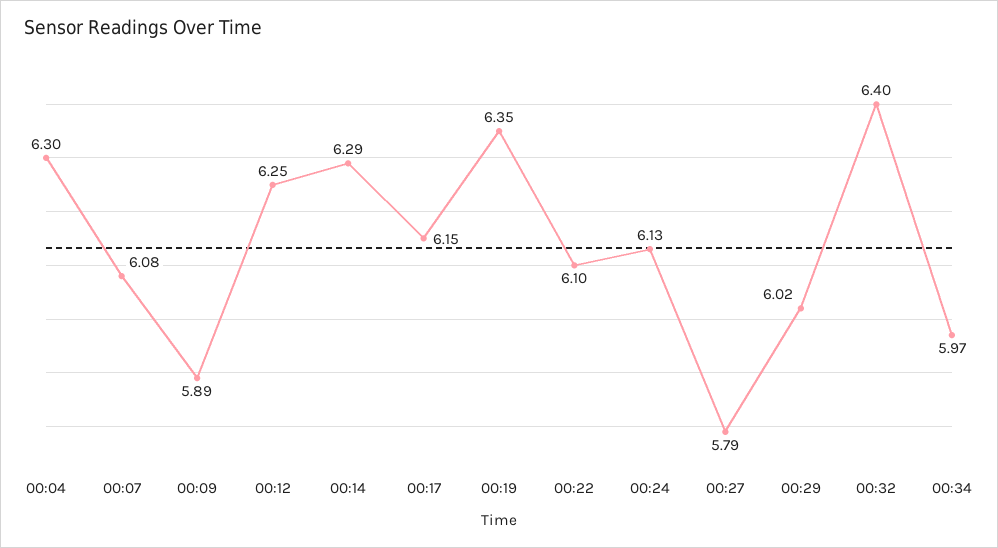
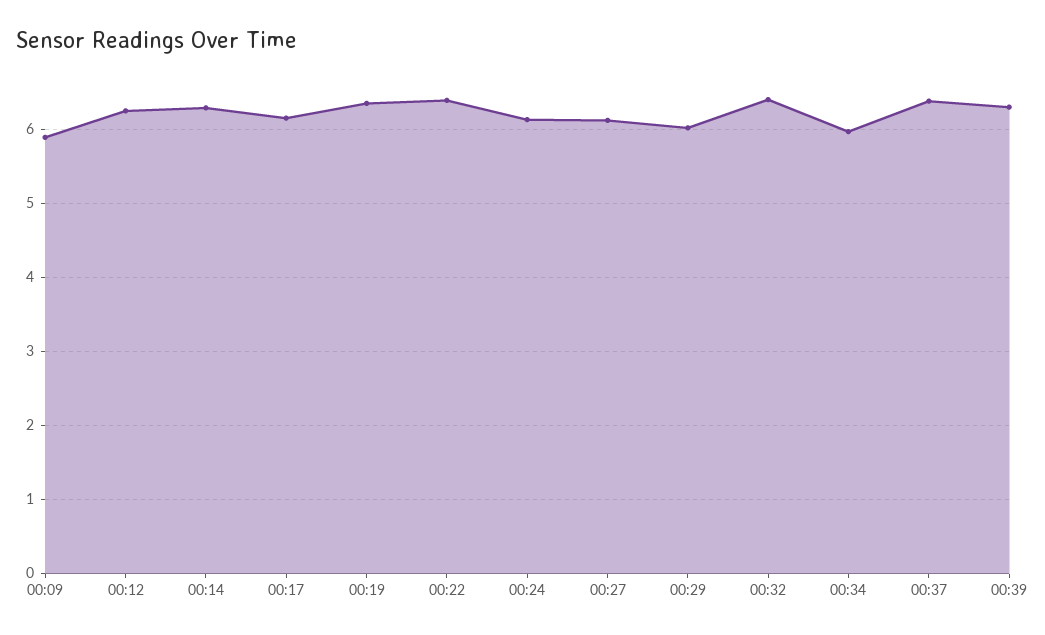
00:04: 6.3 -> none
00:07: 6.08 -> none
00:22: 6.1 -> 6.4
00:27: 5.79 -> 6.1
00:37: none -> 6.4
00:39: none -> 6.3

